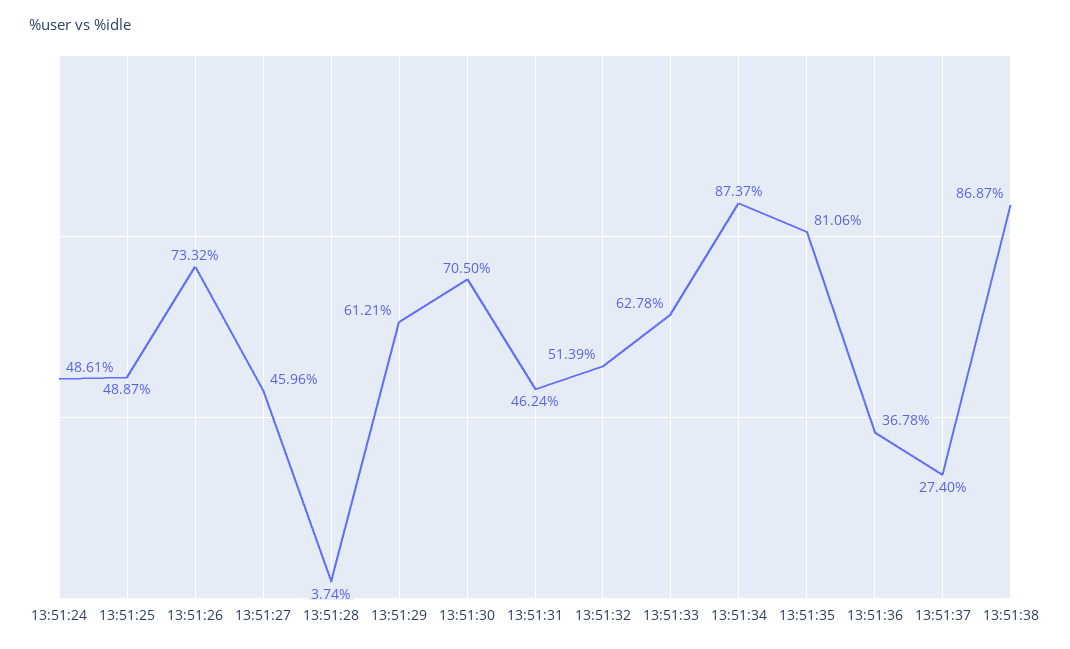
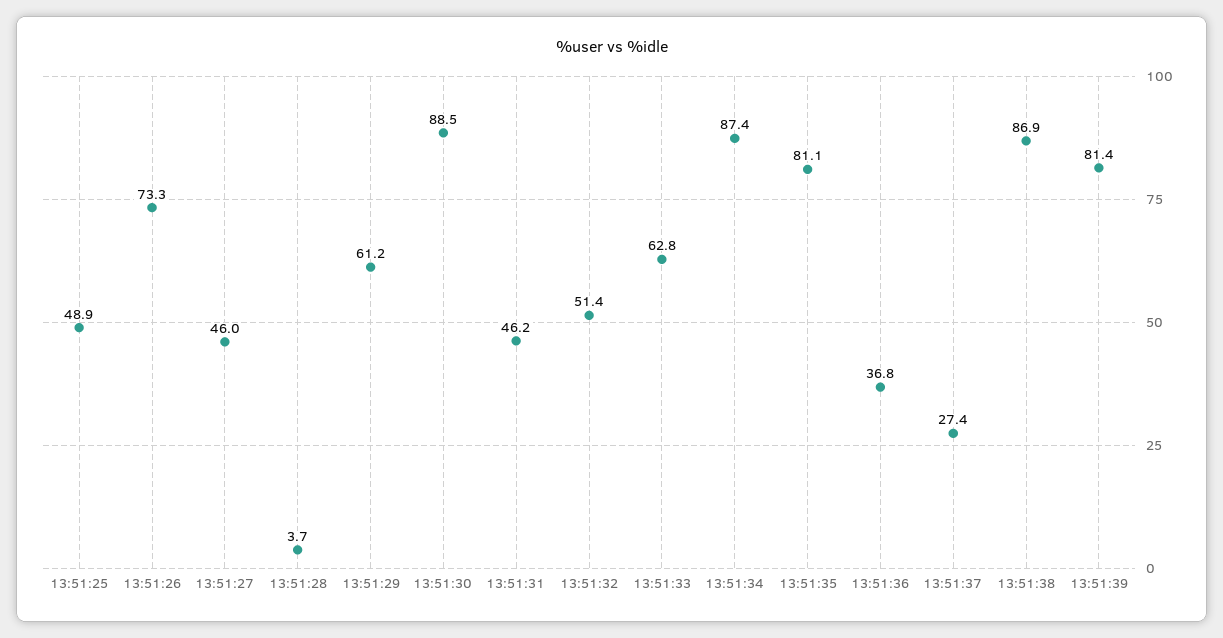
13:51:24: 48.61 -> none
13:51:30: 70.5 -> 88.5
13:51:39: none -> 81.4

